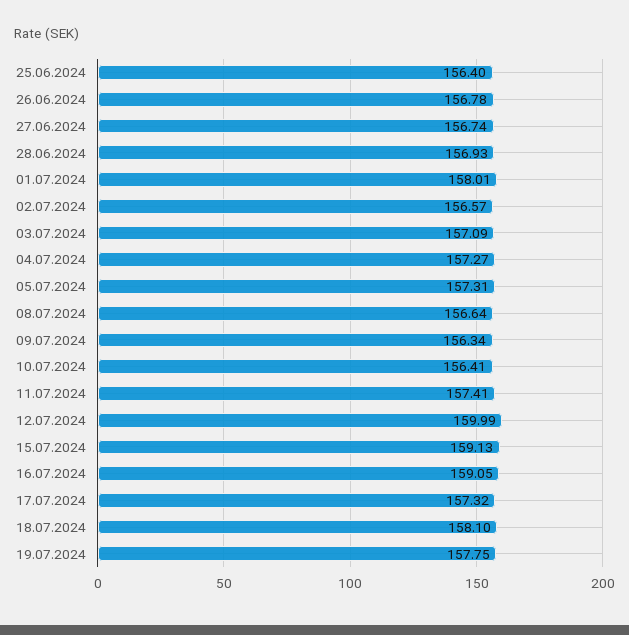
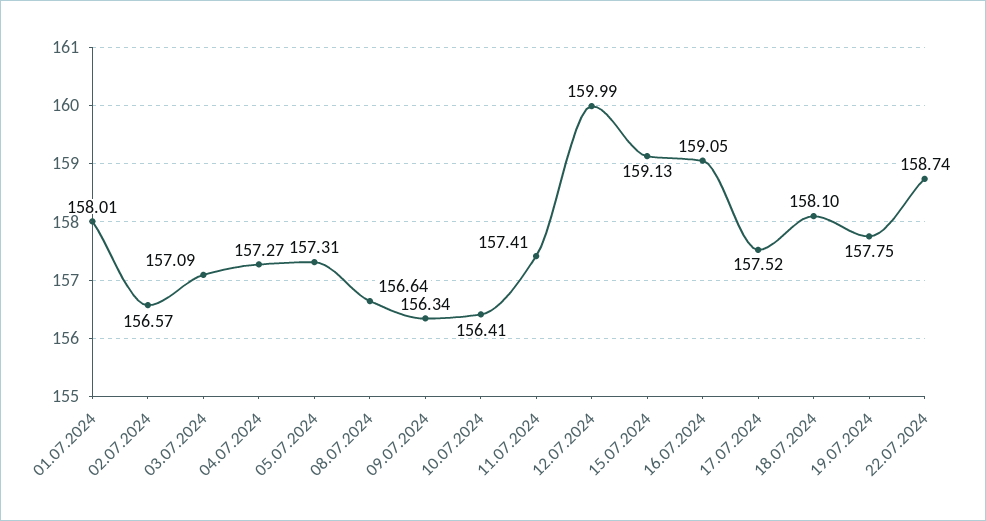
25.06.2024: 156.4 -> none
26.06.2024: 156.78 -> none
27.06.2024: 156.74 -> none
28.06.2024: 156.93 -> none
17.07.2024: 157.32 -> 157.52
22.07.2024: none -> 158.74

